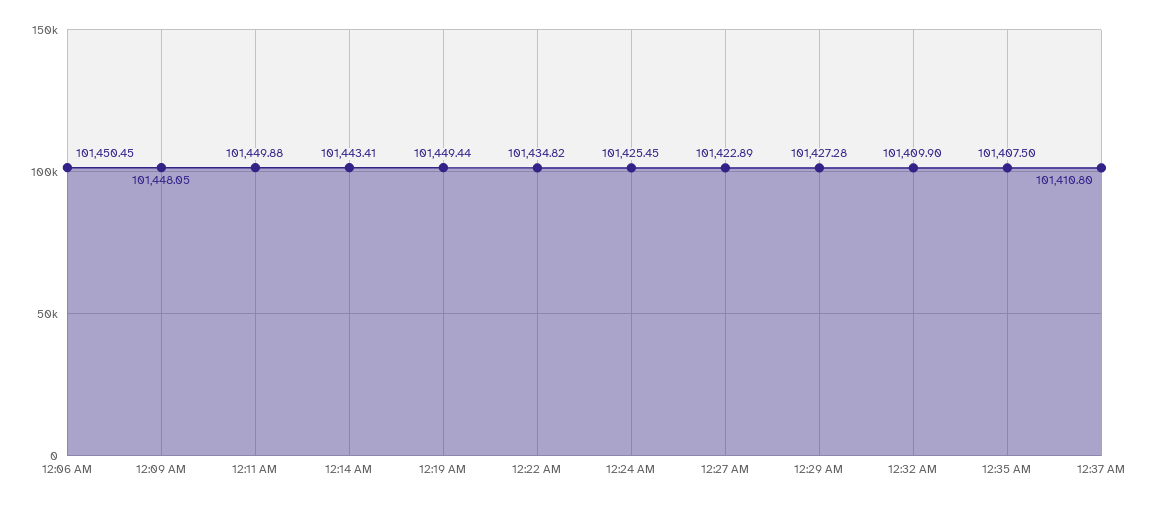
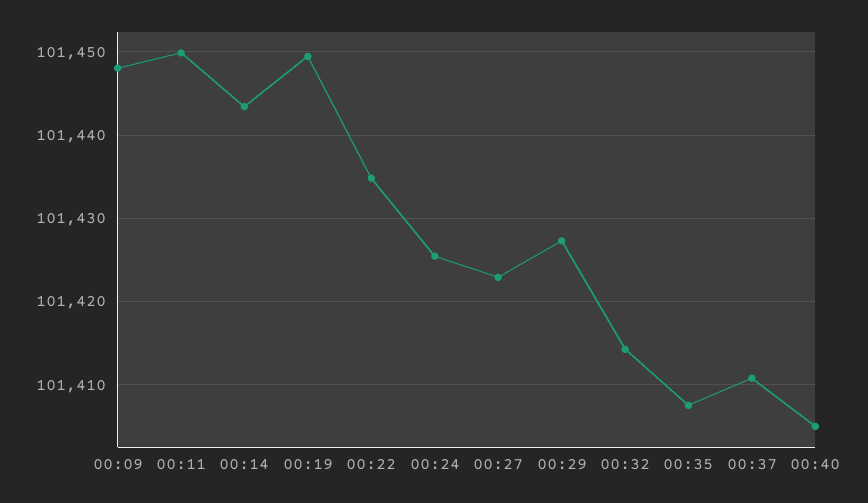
12:06 AM: 101450.45 -> none
12:32 AM: 101409.9 -> 101414
00:40: none -> 101405

